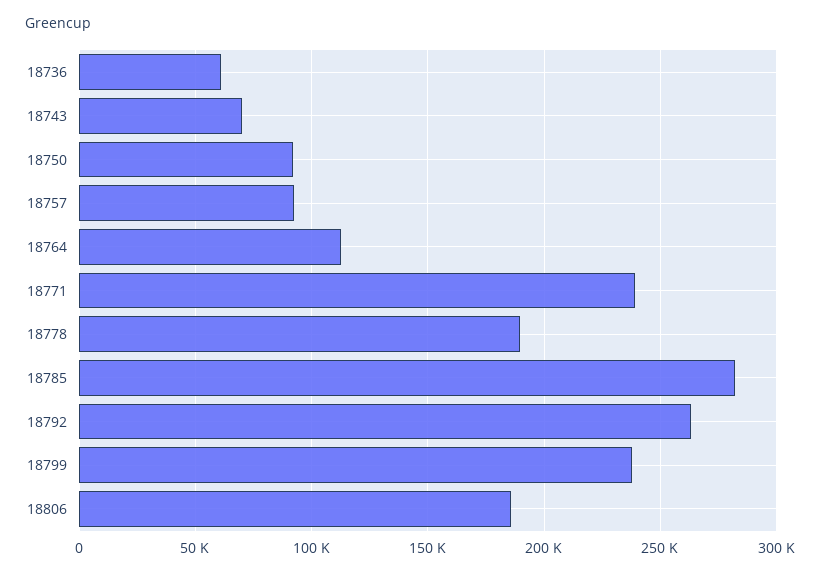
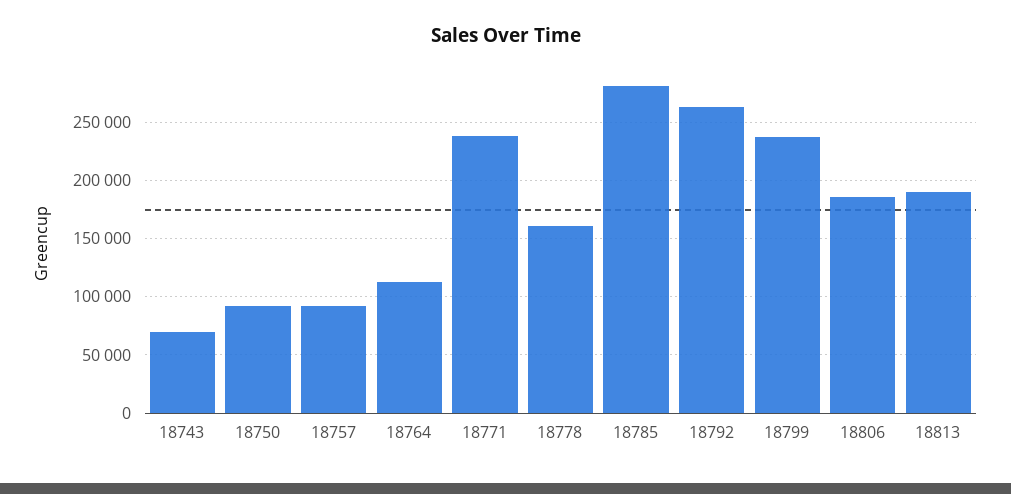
18736: 60000 -> none
18778: 190000 -> 160000
18813: none -> 190000

